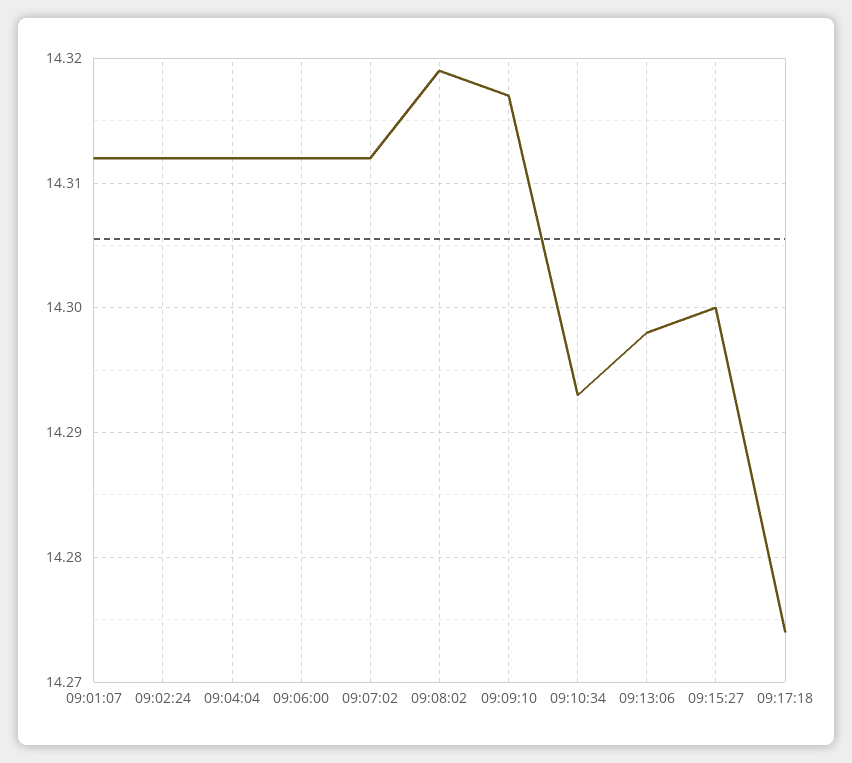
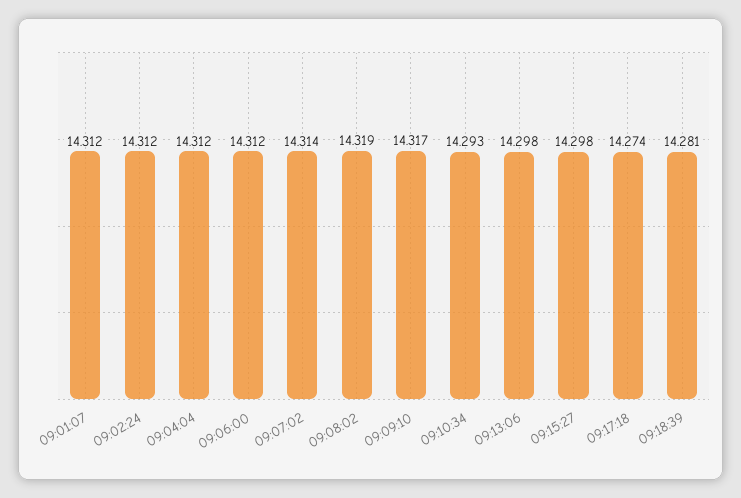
09:07:02: 14.312 -> 14.314
09:15:27: 14.3 -> 14.298
09:18:39: none -> 14.281

